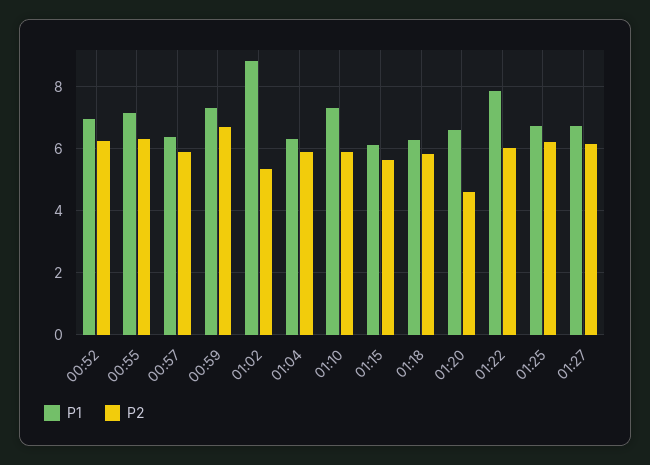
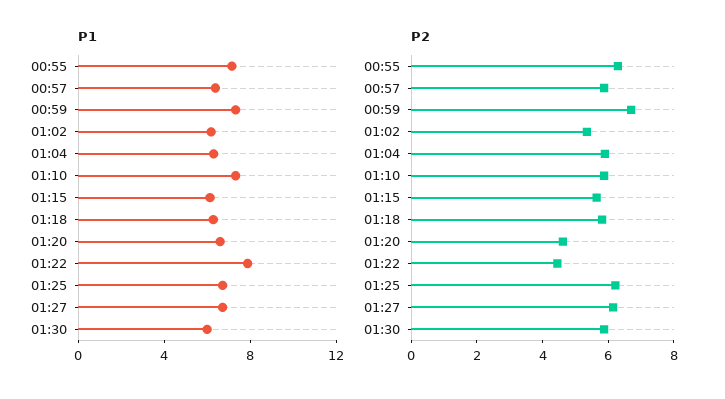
P1, 00:52: 7 -> none
P2, 00:52: 6.2 -> none
P1, 01:02: 8.8 -> 6
P2, 01:22: 6 -> 4.5
P1, 01:30: none -> 6
P2, 01:30: none -> 6

